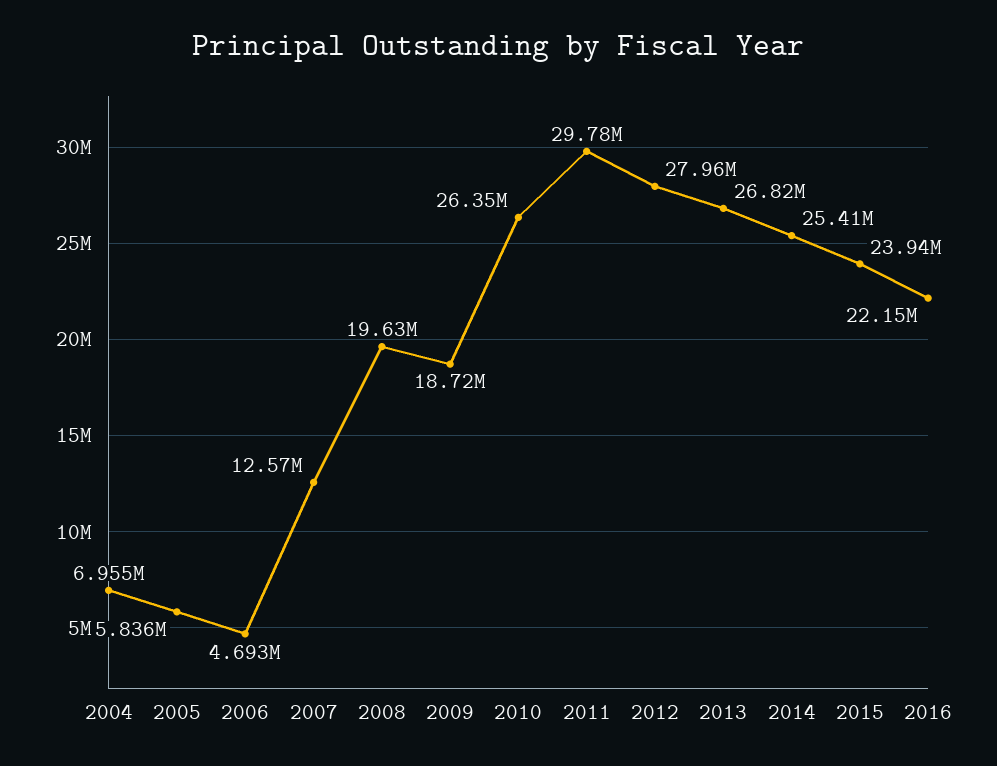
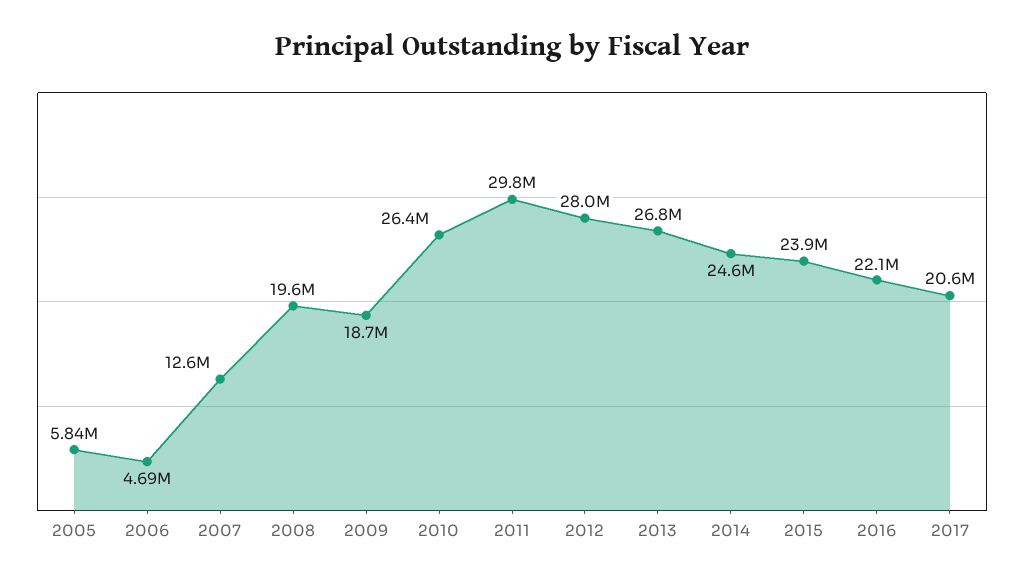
2004: 6955000 -> none
2014: 25410000 -> 24600000
2017: none -> 20600000

